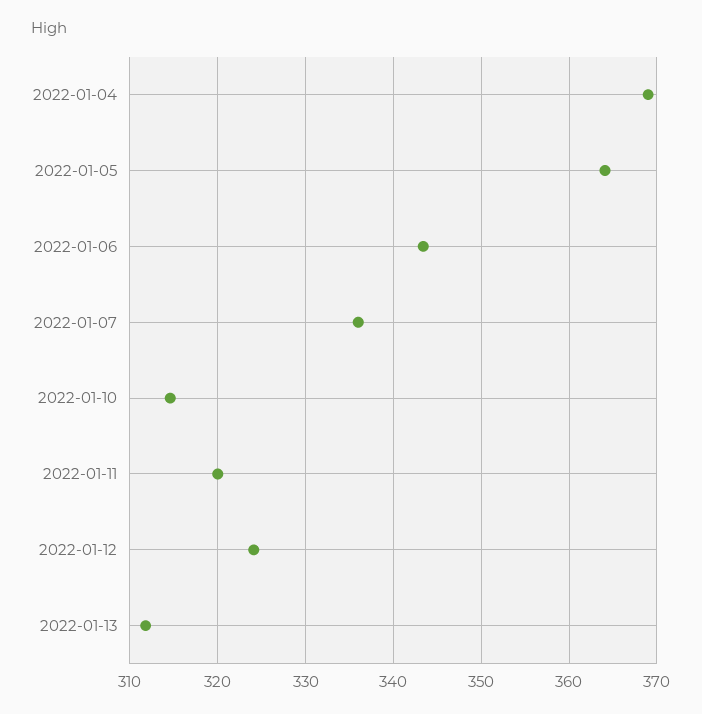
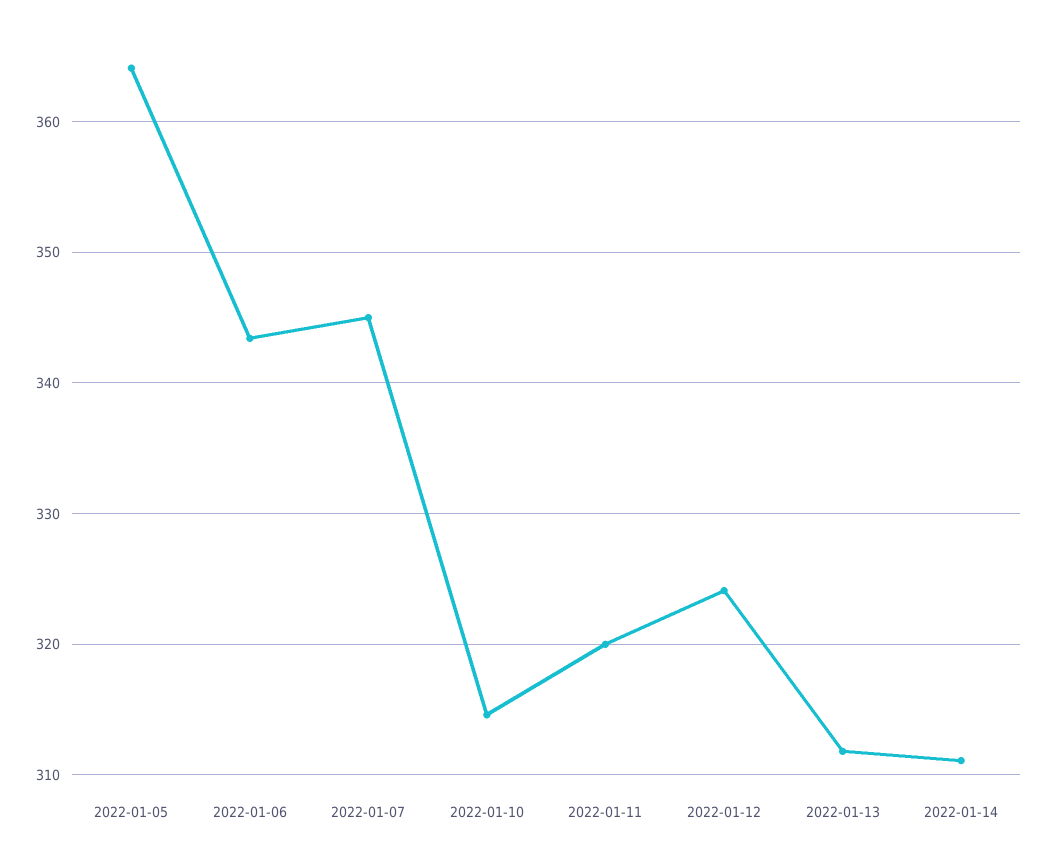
2022-01-04: 369 -> none
2022-01-07: 336 -> 345
2022-01-14: none -> 311

